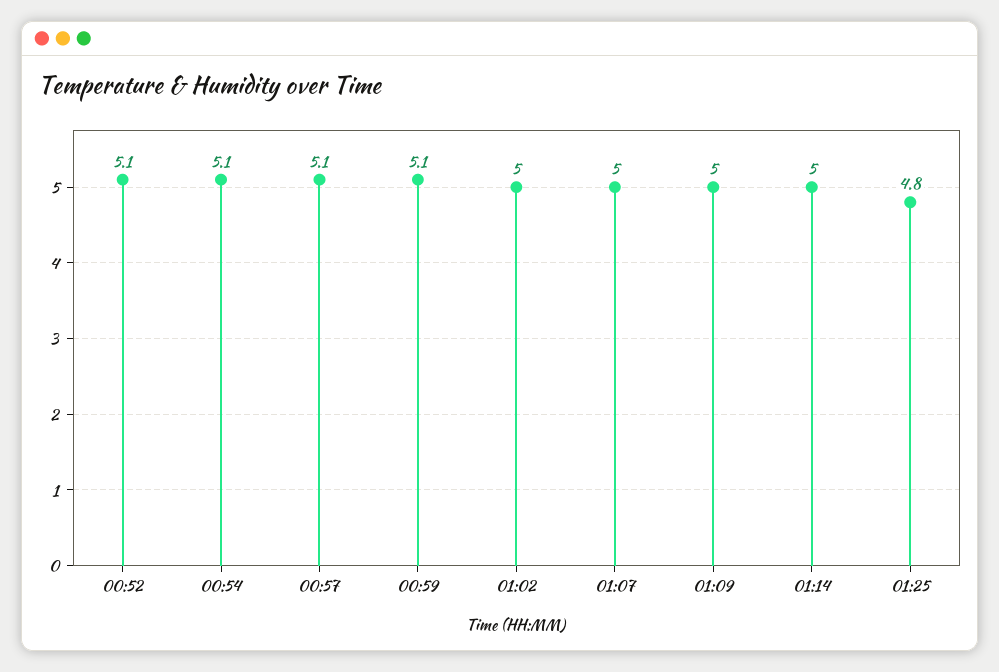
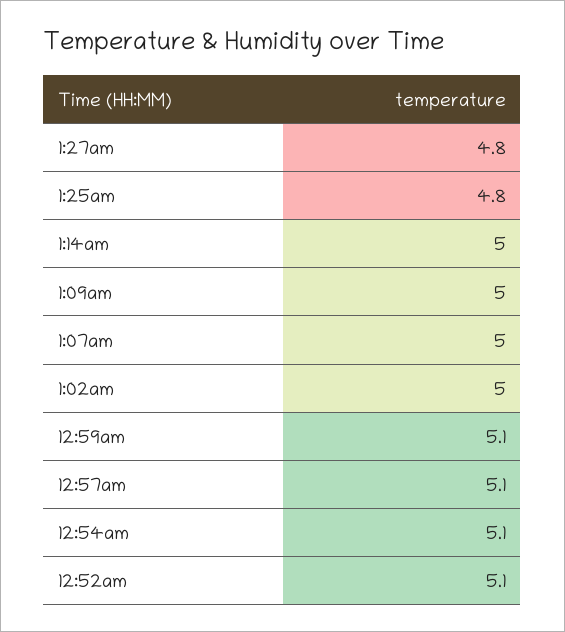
1:27am: none -> 4.8

